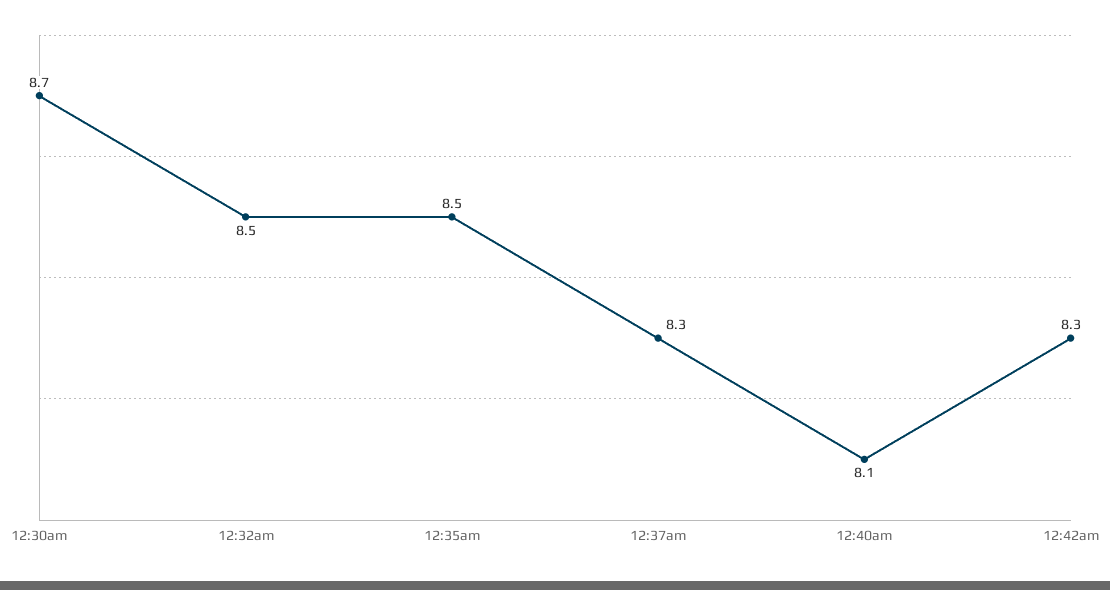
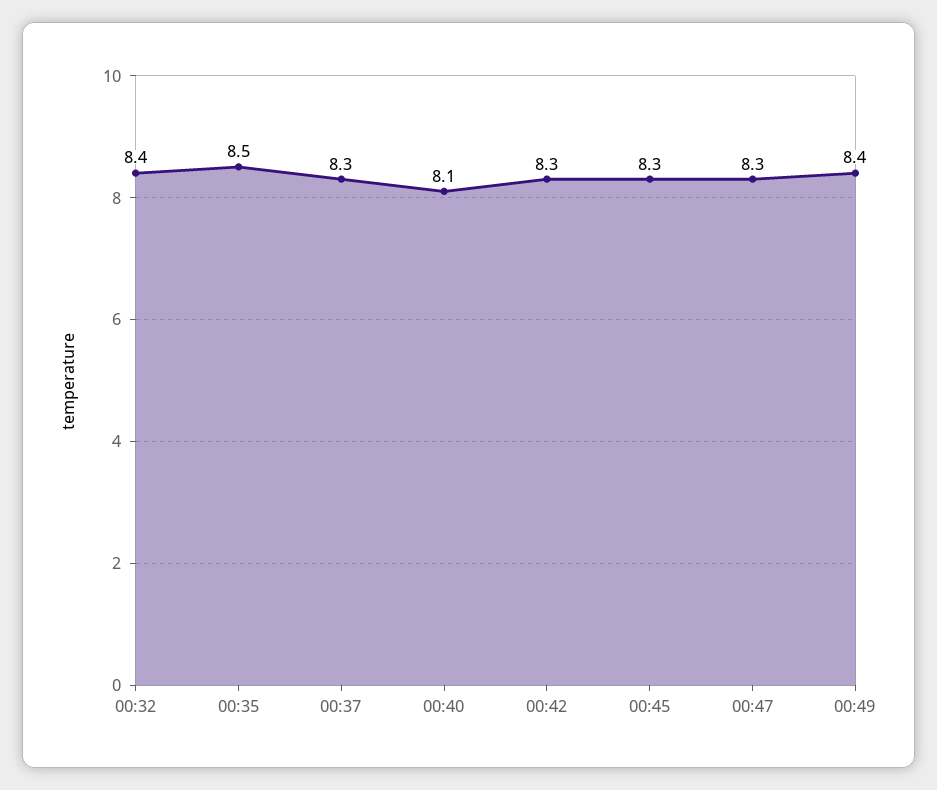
12:30am: 8.7 -> none
12:32am: 8.5 -> 8.4
00:45: none -> 8.3
00:47: none -> 8.3
00:49: none -> 8.4

